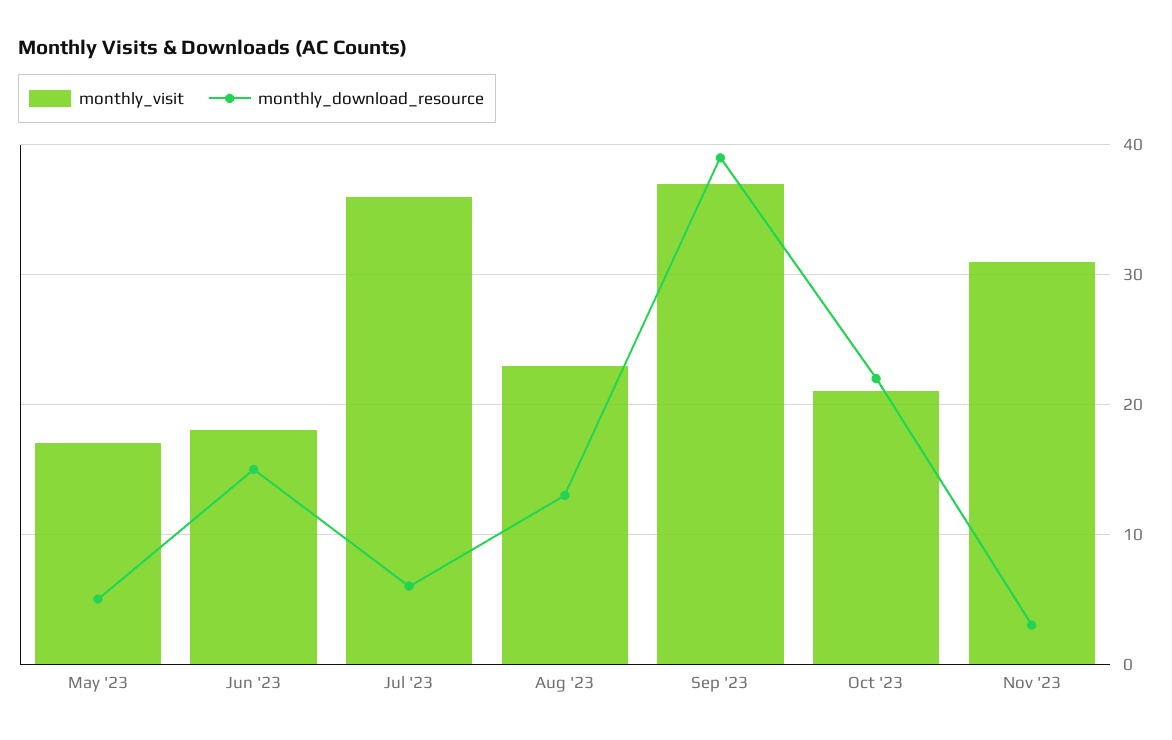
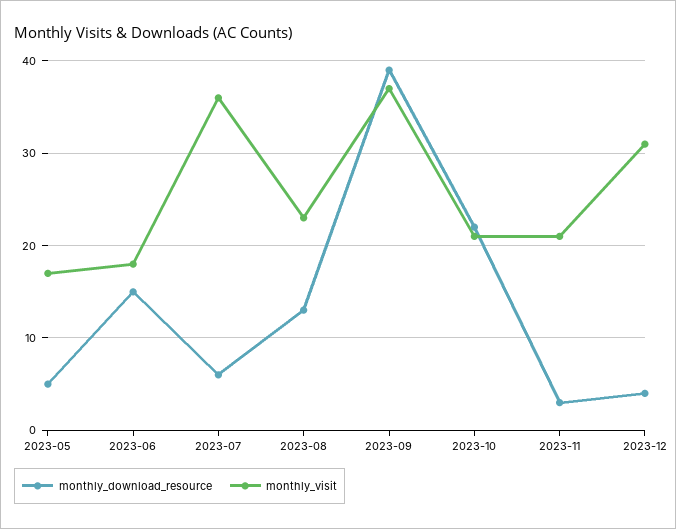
monthly_visit, Nov '23: 31 -> 21
monthly_download_resource, 2023-12: none -> 4
monthly_visit, 2023-12: none -> 31

